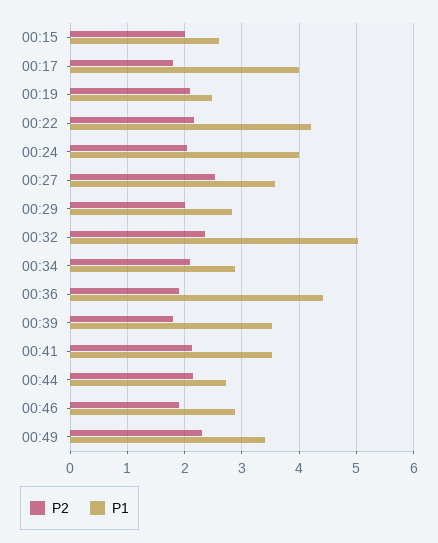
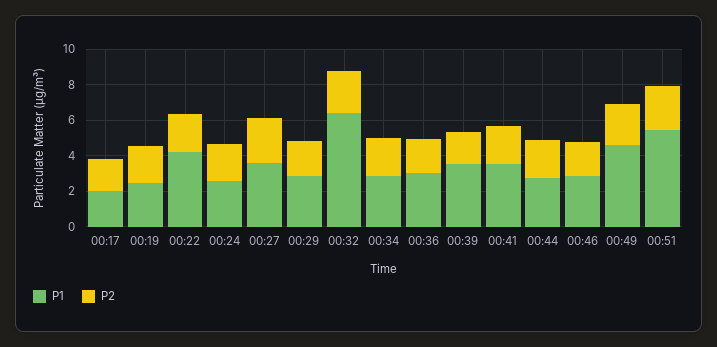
P2, 00:15: 2 -> none
P1, 00:15: 2.6 -> none
P1, 00:17: 4 -> 2
P1, 00:24: 4 -> 2.5
P1, 00:32: 5 -> 6.5
P1, 00:36: 4.4 -> 3
P1, 00:49: 3.4 -> 4.5
P1, 00:51: none -> 5.5
P2, 00:51: none -> 2.5

